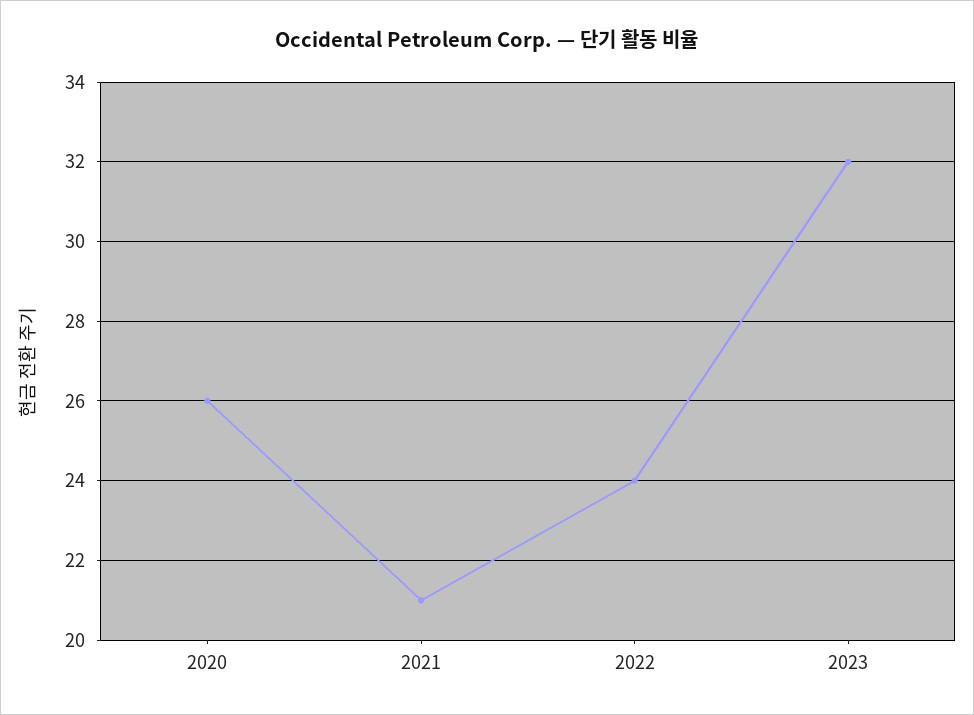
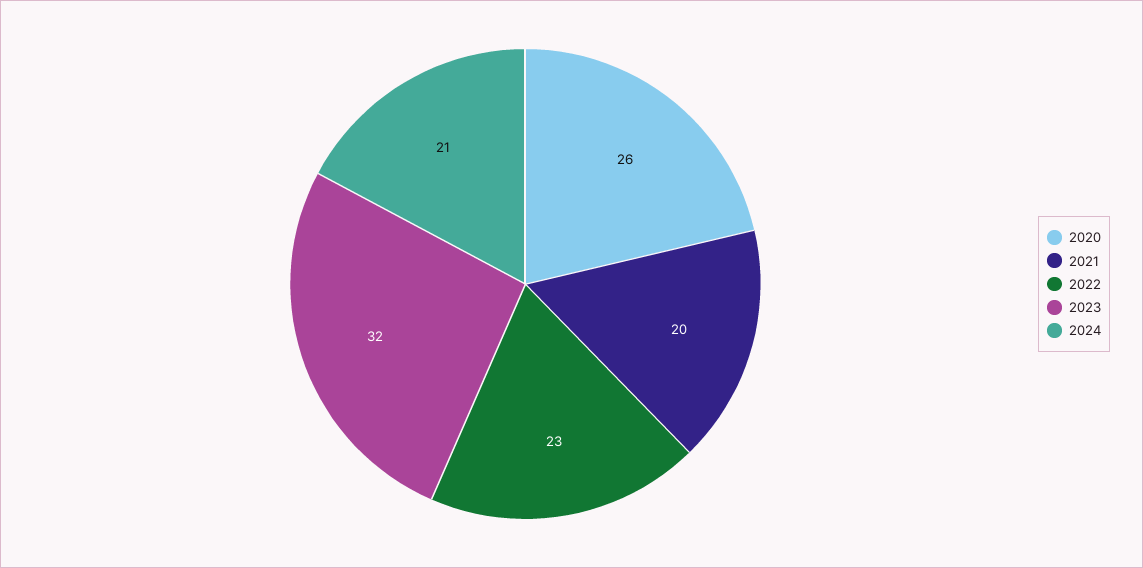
2021: 21 -> 20
2022: 24 -> 23
2024: none -> 21

